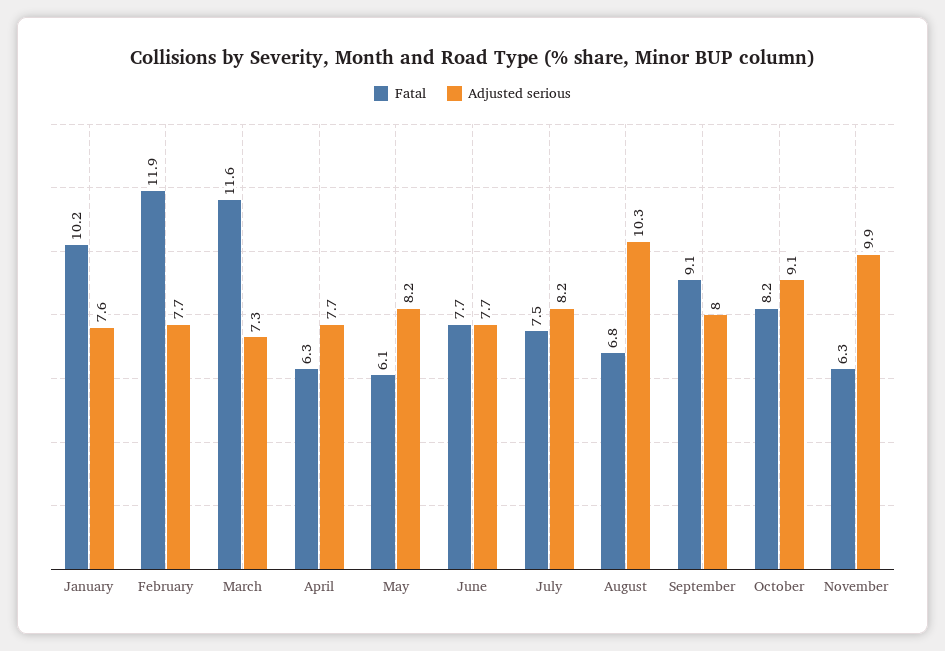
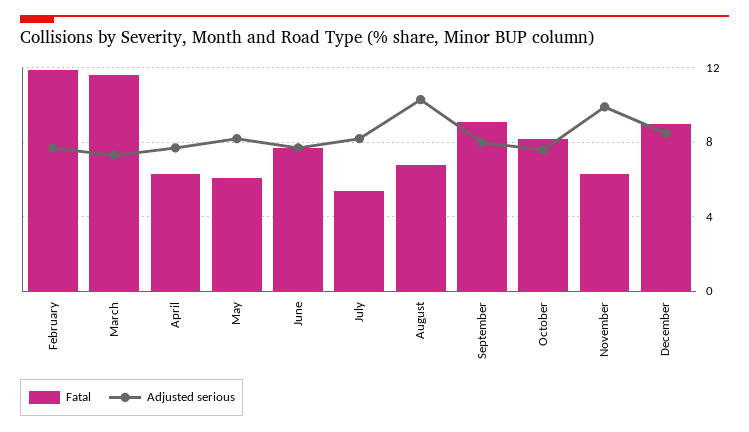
Fatal, January: 10.2 -> none
Adjusted serious, January: 7.6 -> none
Fatal, July: 7.5 -> 5.5
Adjusted serious, October: 9.1 -> 7.5
Fatal, December: none -> 9
Adjusted serious, December: none -> 8.5

